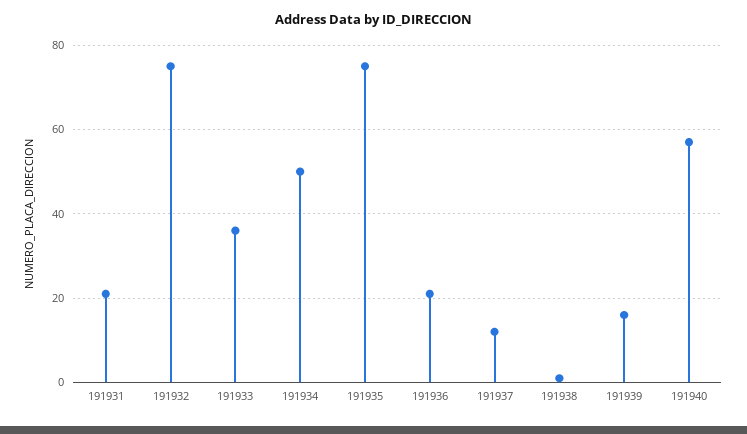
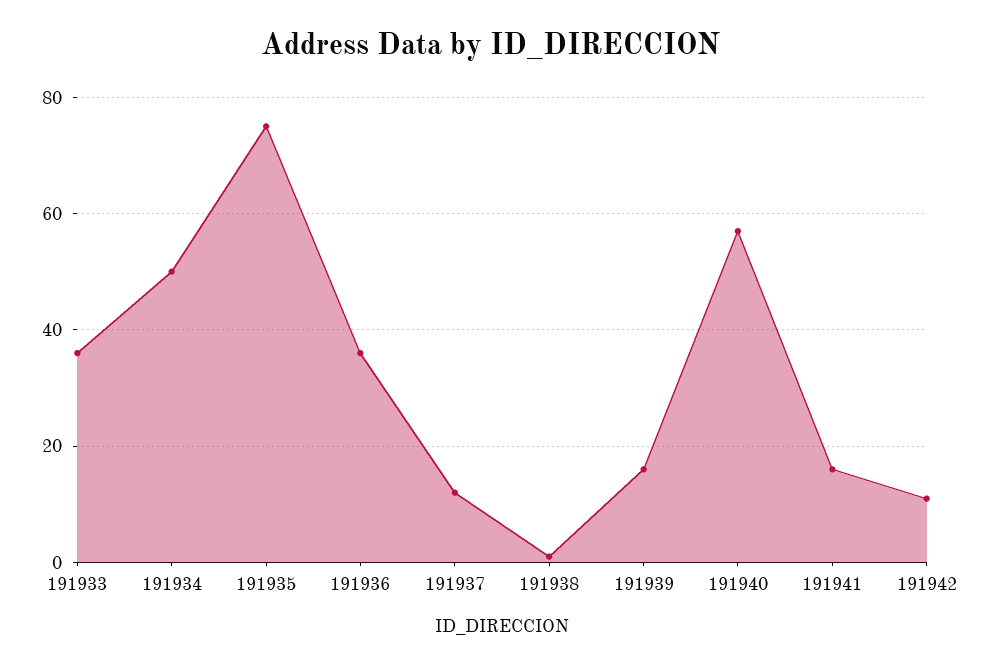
191931: 20 -> none
191932: 75 -> none
191936: 20 -> 35
191941: none -> 15
191942: none -> 10

